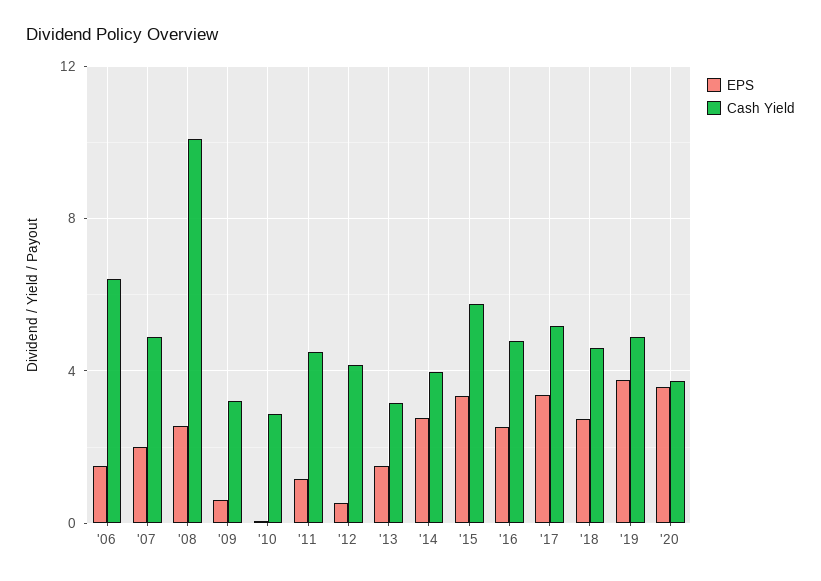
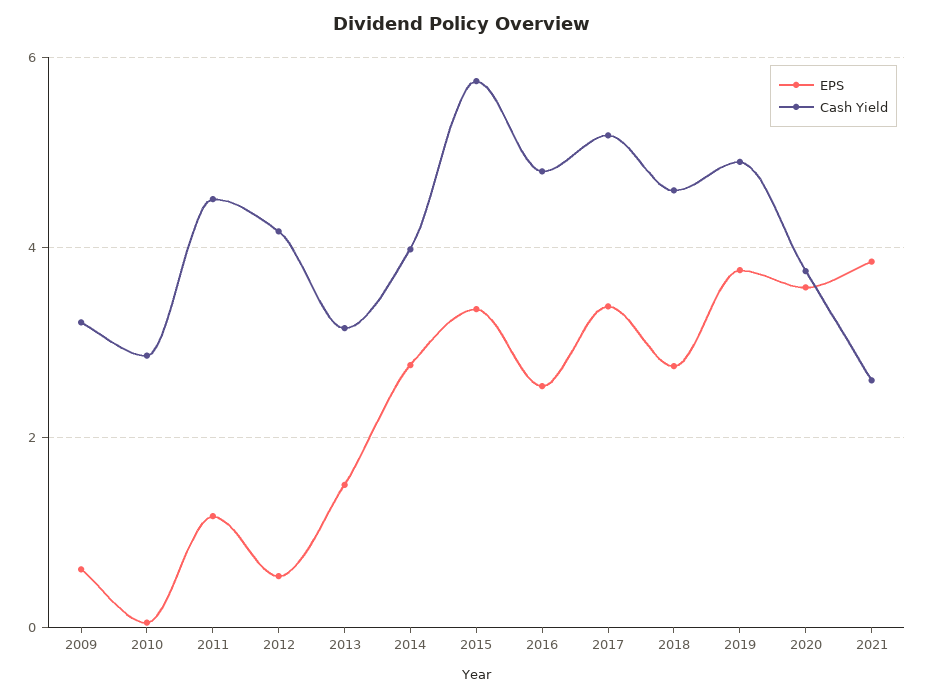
EPS, '06: 1.5 -> none
Cash Yield, '06: 6.5 -> none
EPS, '07: 2 -> none
Cash Yield, '07: 5 -> none
EPS, '08: 2.5 -> none
Cash Yield, '08: 10 -> none
EPS, 2021: none -> 3.8
Cash Yield, 2021: none -> 2.6

